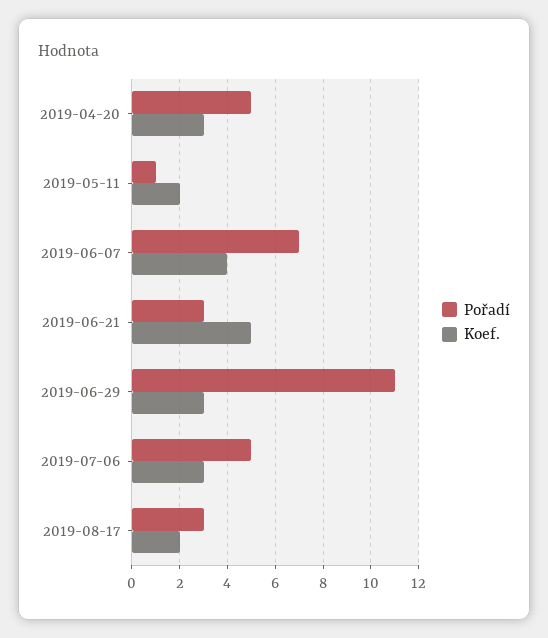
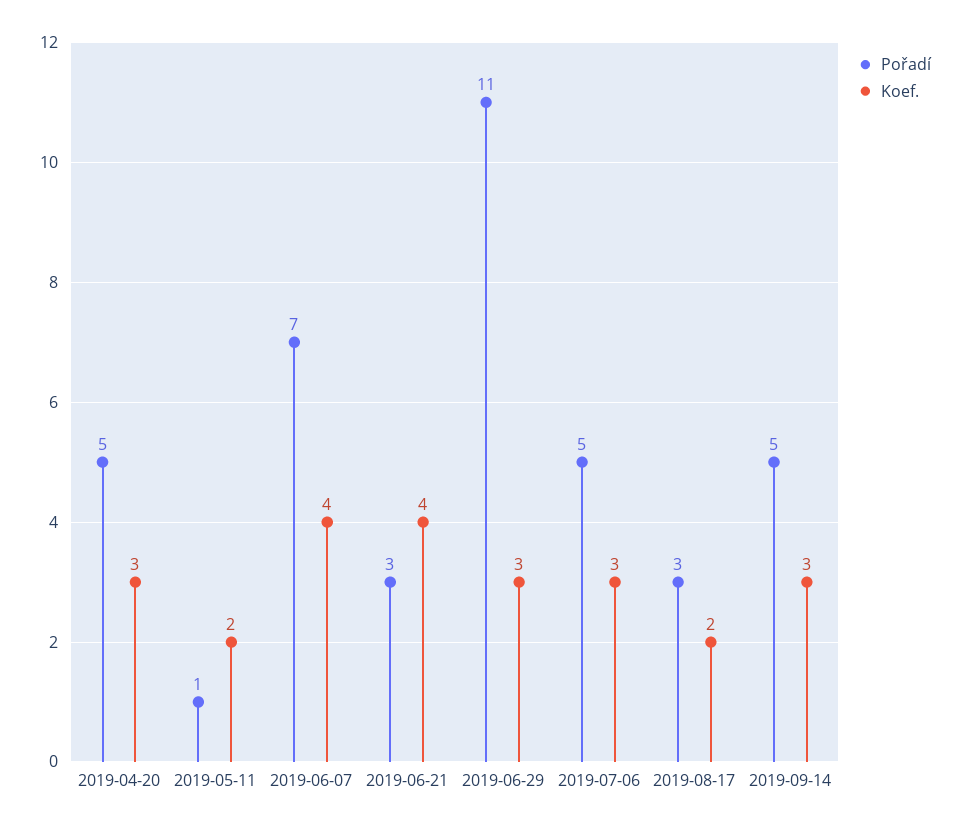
Koef., 2019-06-21: 5 -> 4
Pořadí, 2019-09-14: none -> 5
Koef., 2019-09-14: none -> 3

